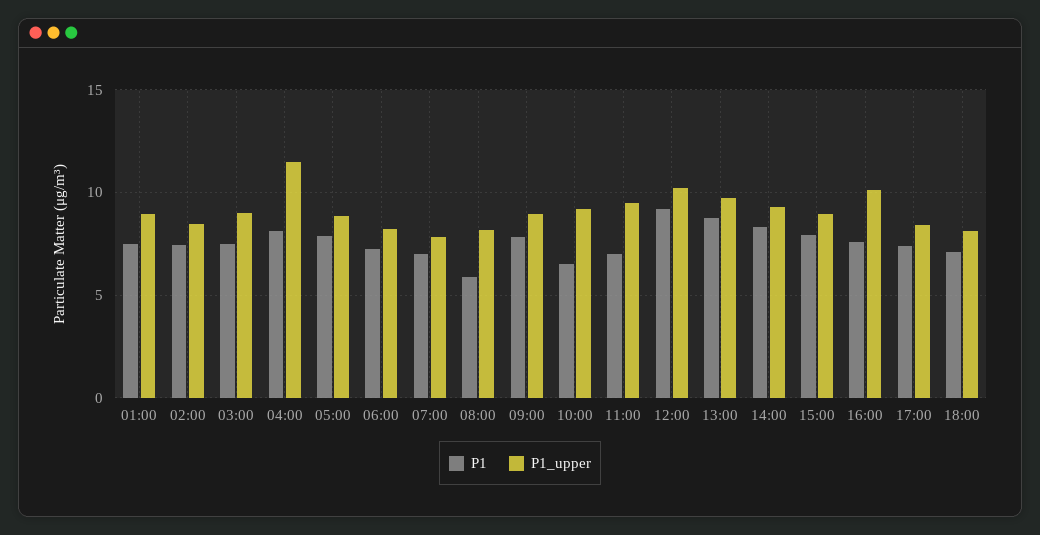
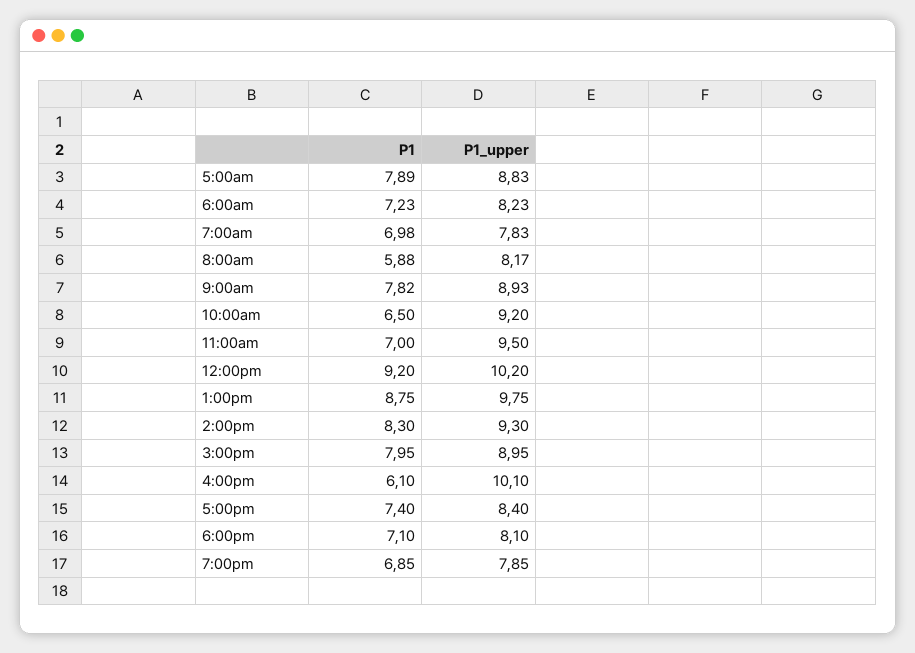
P1, 01:00: 7.5 -> none
P1_upper, 01:00: 9 -> none
P1, 02:00: 7.5 -> none
P1_upper, 02:00: 8.5 -> none
P1, 03:00: 7.5 -> none
P1_upper, 03:00: 9 -> none
P1, 04:00: 8 -> none
P1_upper, 04:00: 11.5 -> none
P1, 16:00: 7.5 -> 6.1
P1, 7:00pm: none -> 6.85
P1_upper, 7:00pm: none -> 7.85

